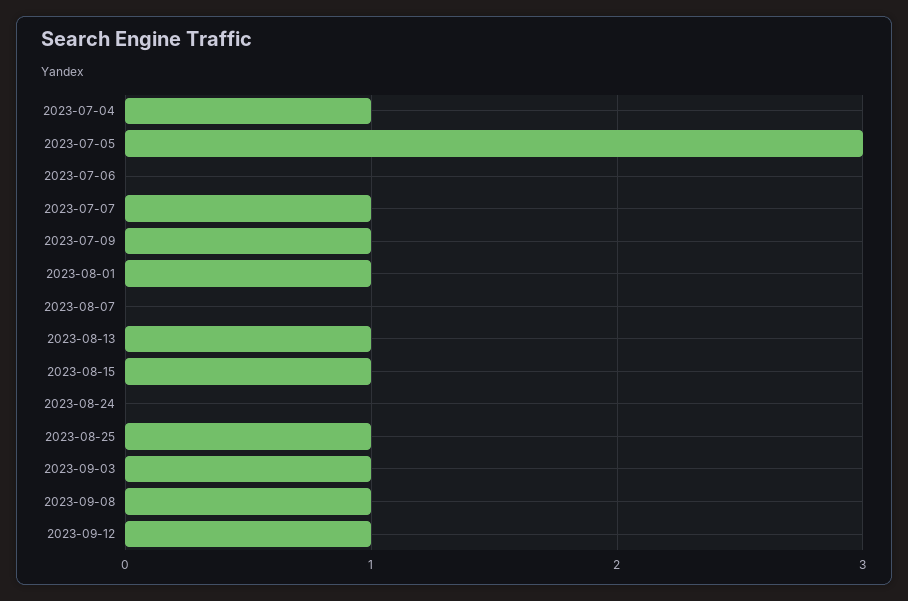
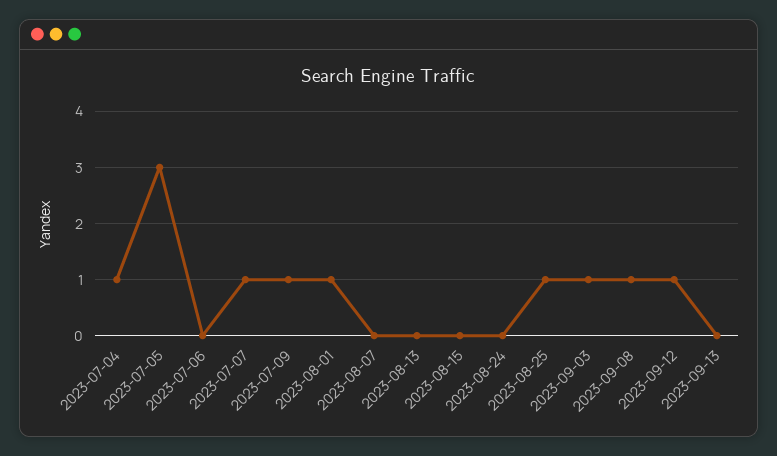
2023-08-13: 1 -> 0
2023-08-15: 1 -> 0
2023-09-13: none -> 0

